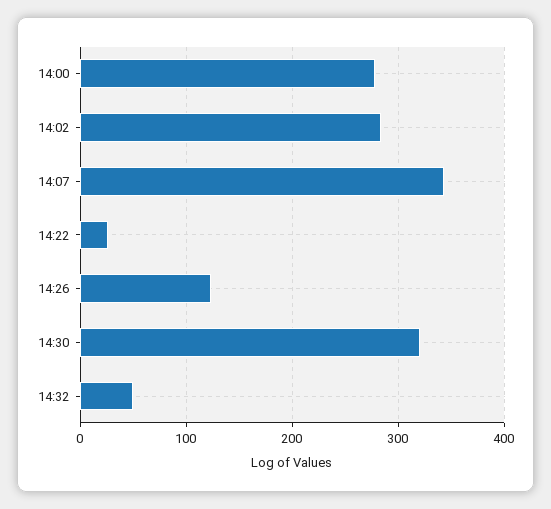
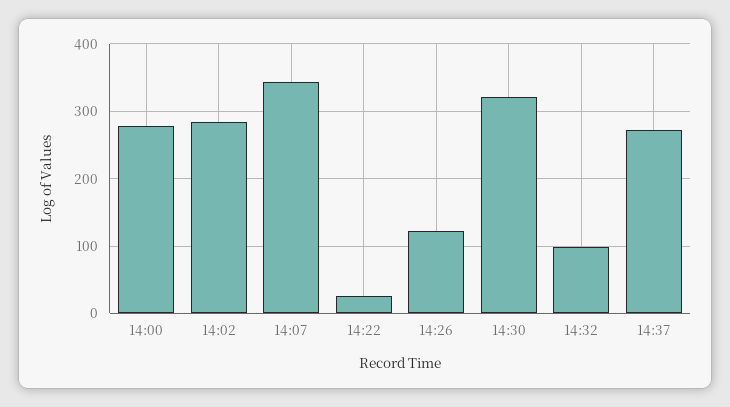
14:32: 50 -> 100
14:37: none -> 270

